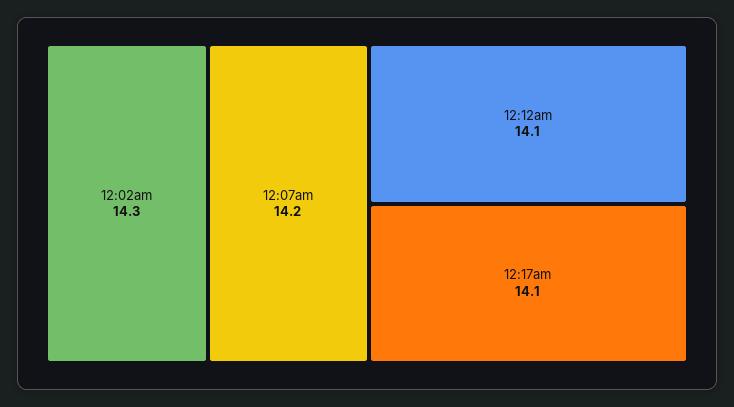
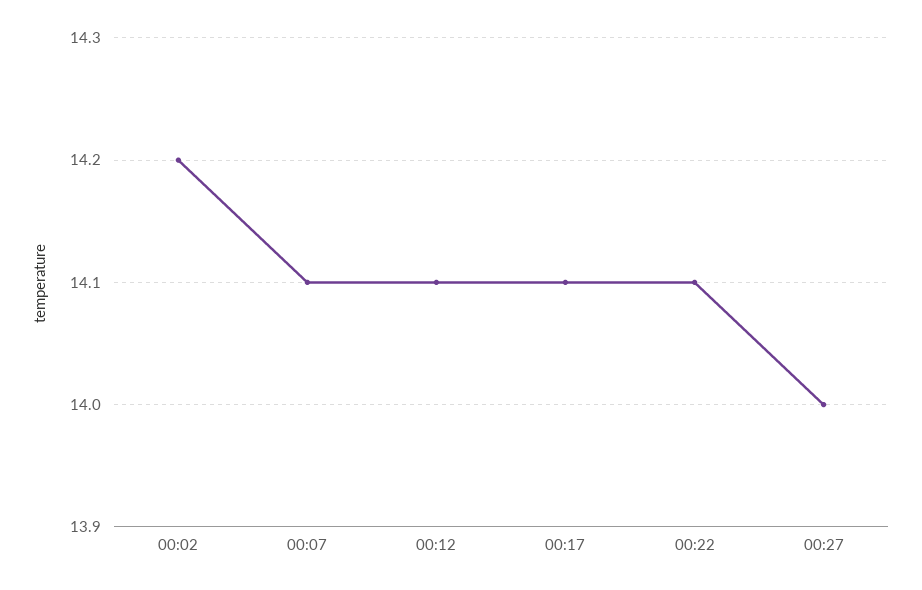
12:02am: 14.3 -> 14.2
12:07am: 14.2 -> 14.1
00:22: none -> 14.1
00:27: none -> 14

